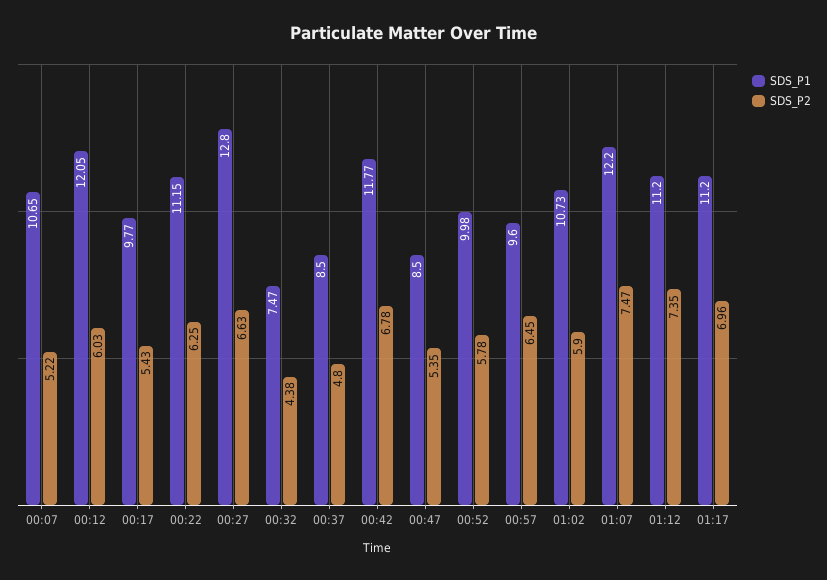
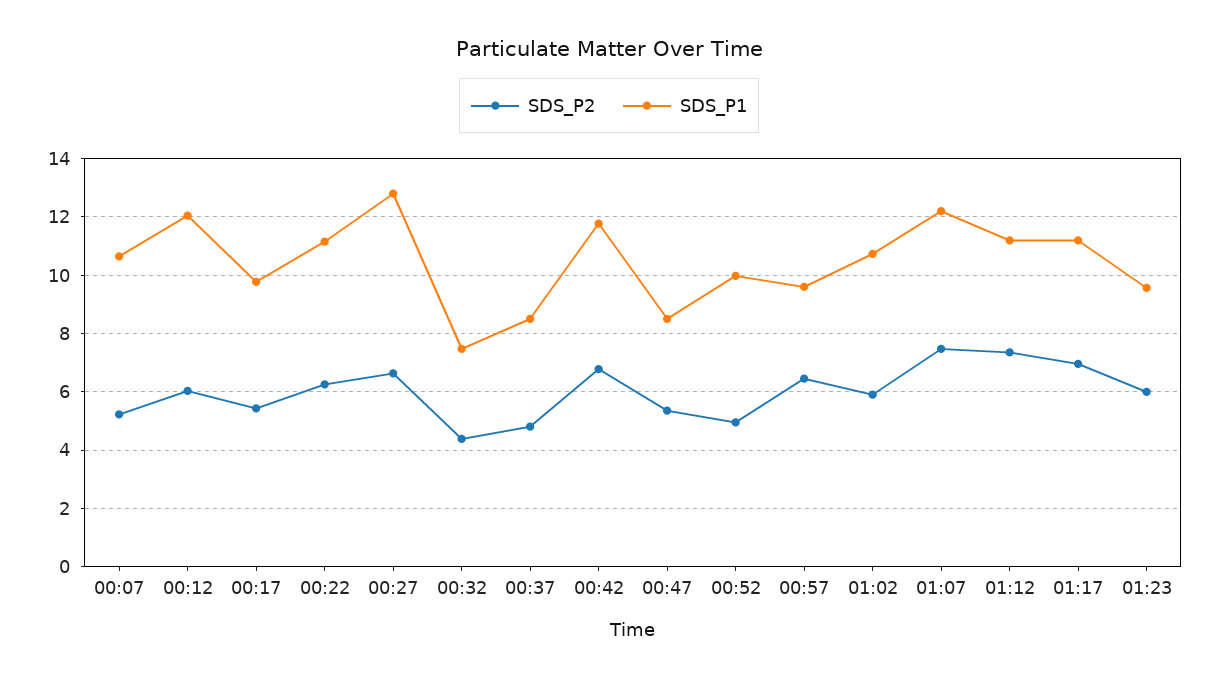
SDS_P2, 00:52: 5.78 -> 5
SDS_P2, 01:23: none -> 6
SDS_P1, 01:23: none -> 9.5

